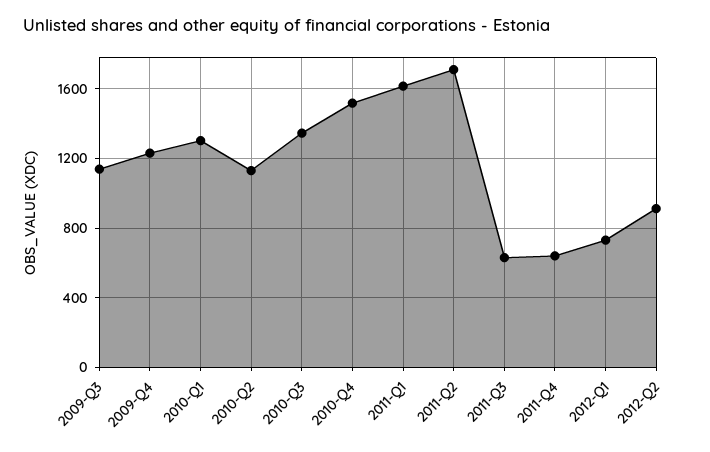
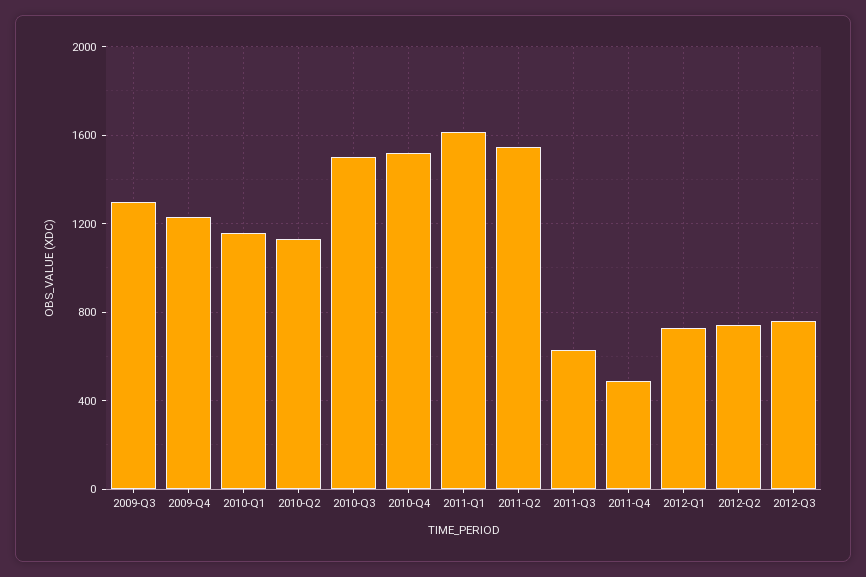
2009-Q3: 1150 -> 1300
2010-Q1: 1300 -> 1150
2010-Q3: 1350 -> 1500
2011-Q2: 1700 -> 1550
2011-Q4: 650 -> 500
2012-Q2: 900 -> 750
2012-Q3: none -> 750

